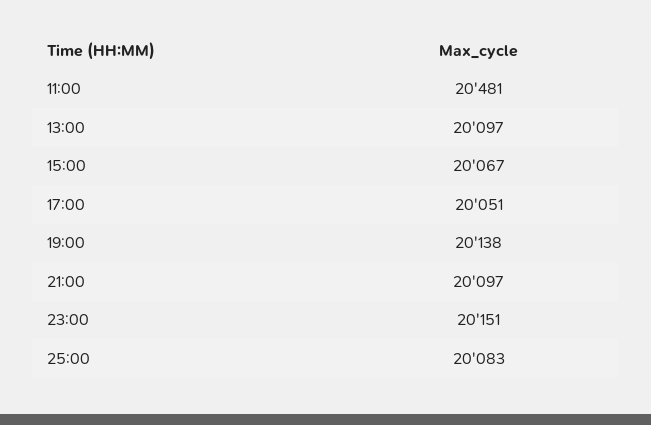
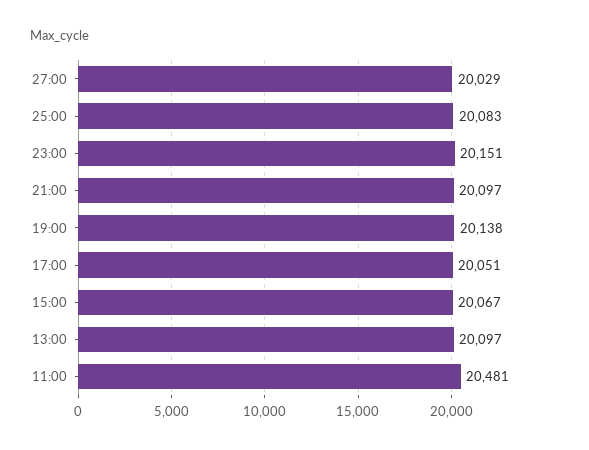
27:00: none -> 20029

